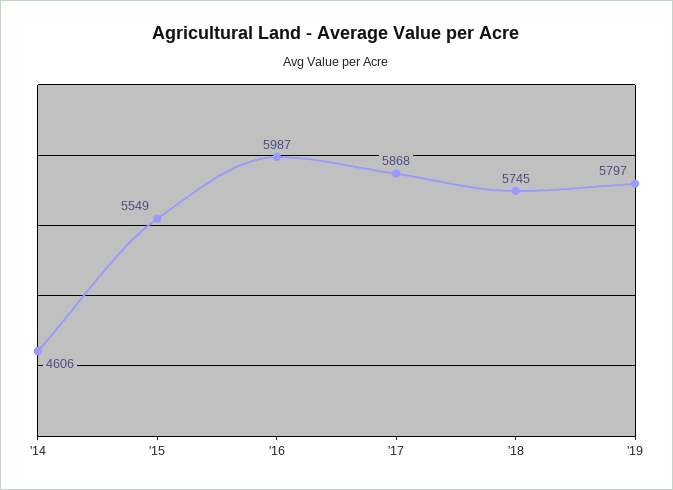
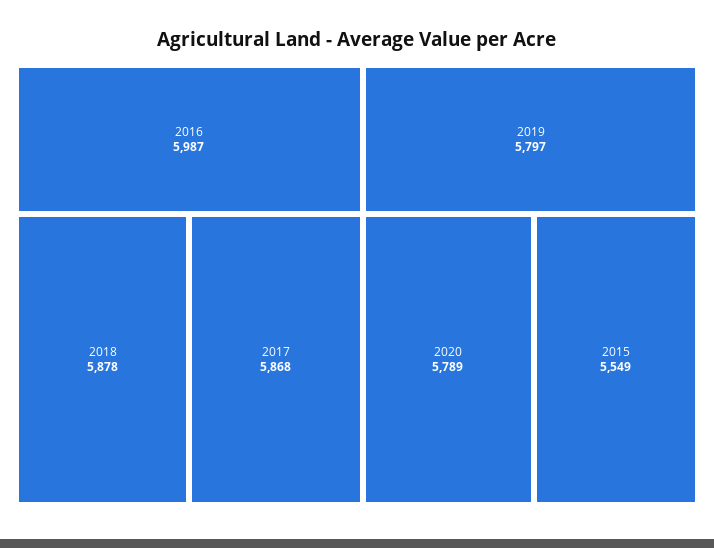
'14: 4606 -> none
'18: 5745 -> 5878
2020: none -> 5789

